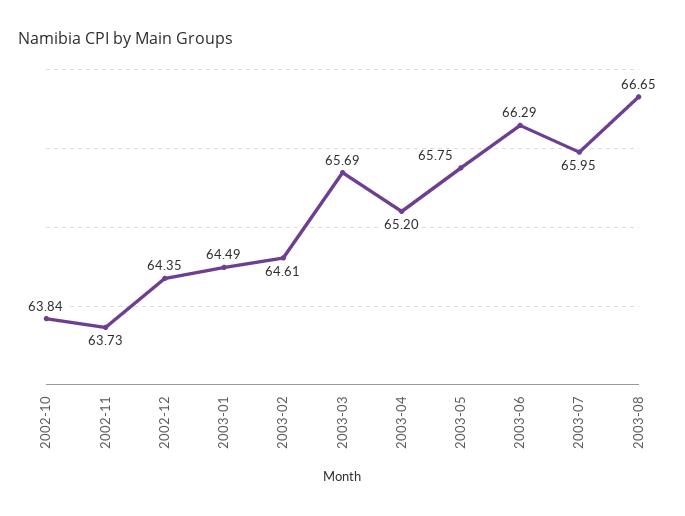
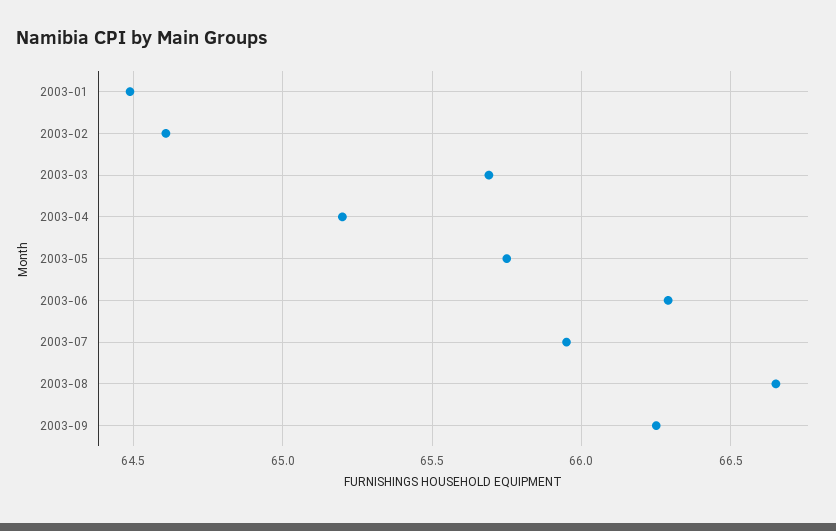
2002-10: 63.84 -> none
2002-11: 63.73 -> none
2002-12: 64.35 -> none
2003-09: none -> 66.25

